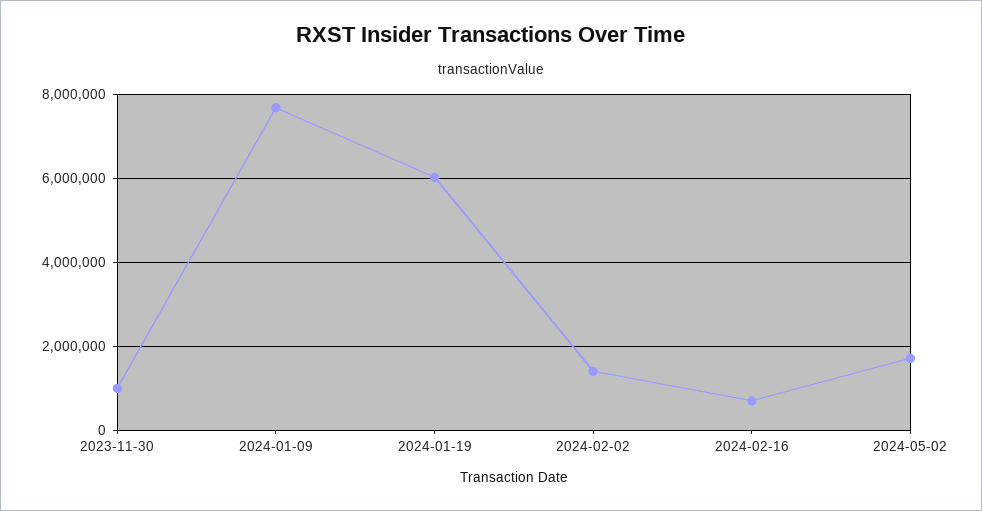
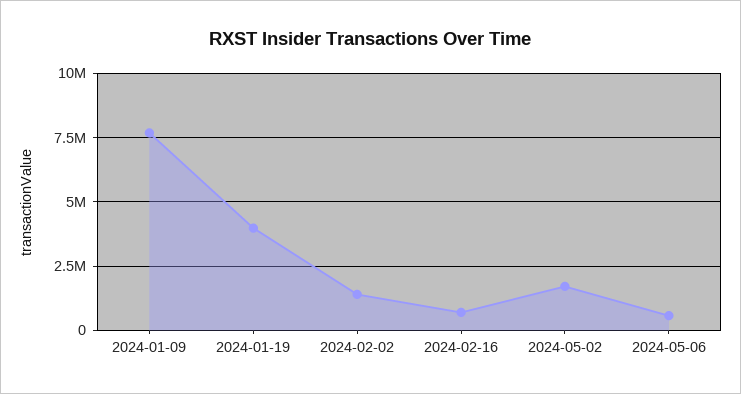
2023-11-30: 1000000 -> none
2024-01-19: 6000000 -> 4000000
2024-05-06: none -> 500000

